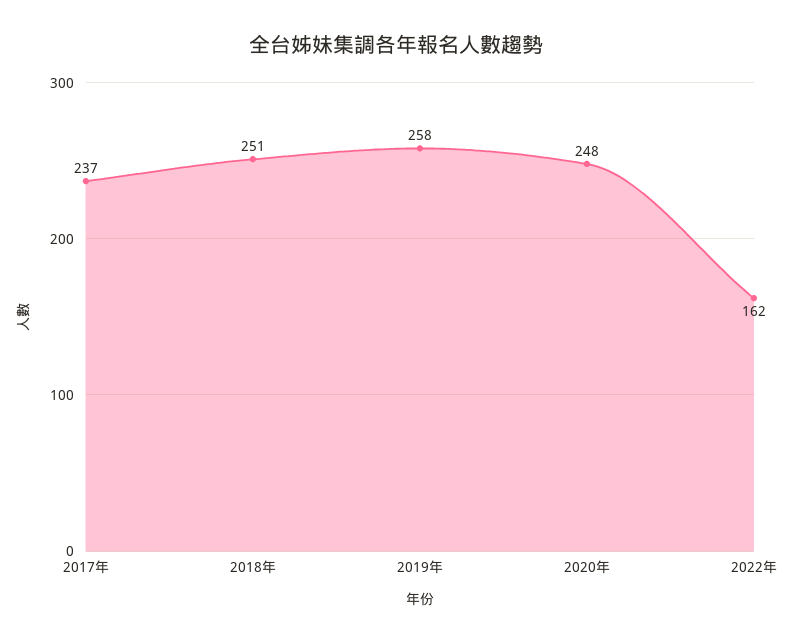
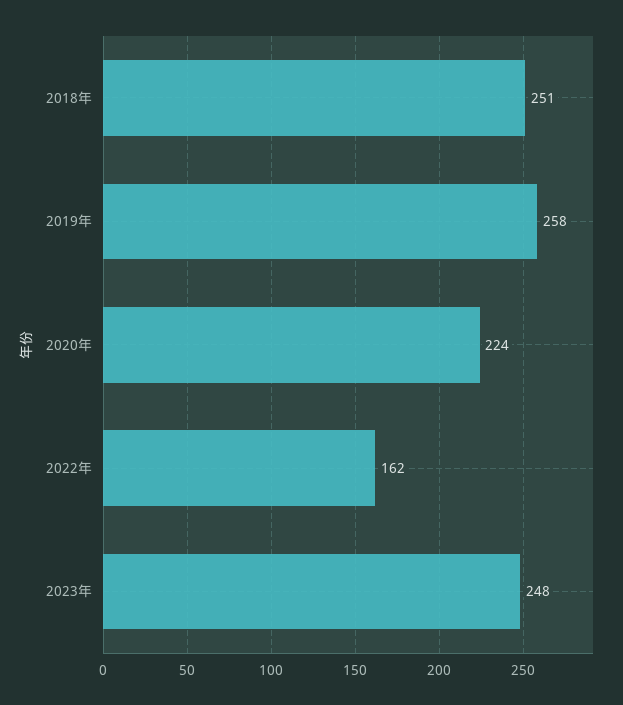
2017年: 237 -> none
2020年: 248 -> 224
2023年: none -> 248

